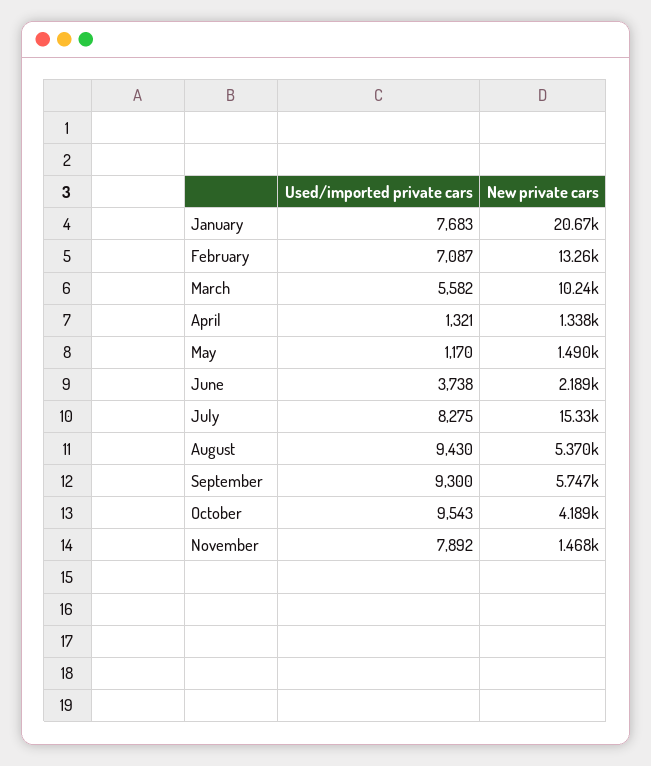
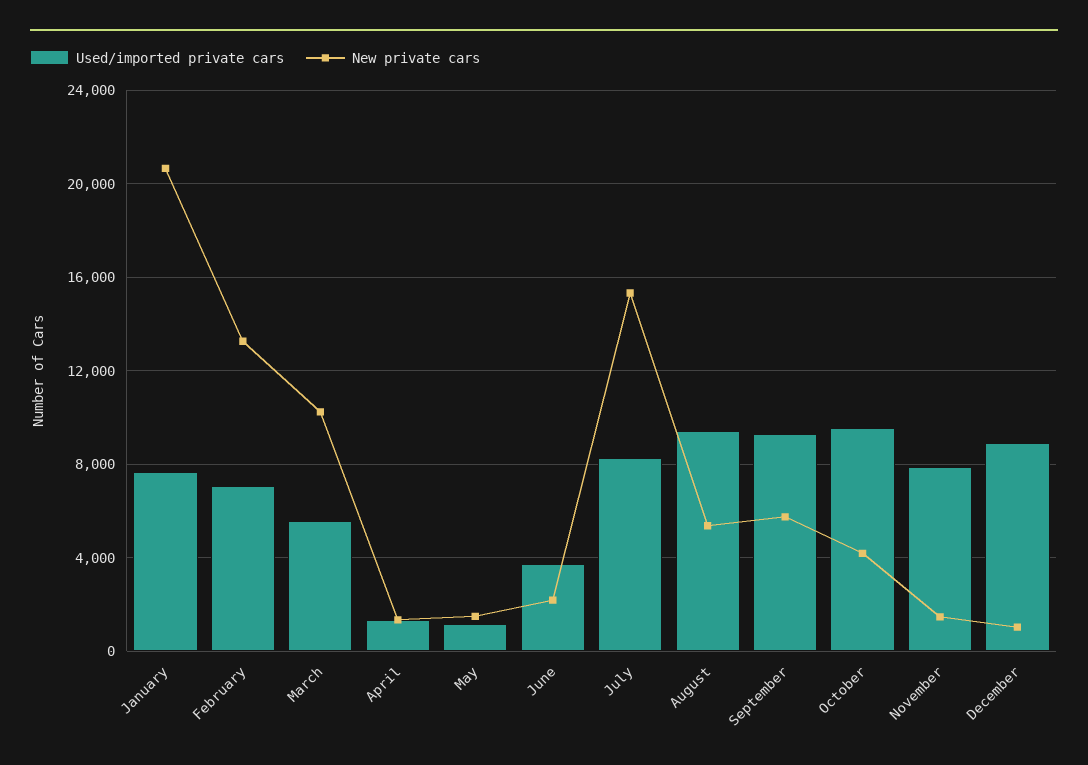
Used/imported private cars, December: none -> 9000
New private cars, December: none -> 1000

